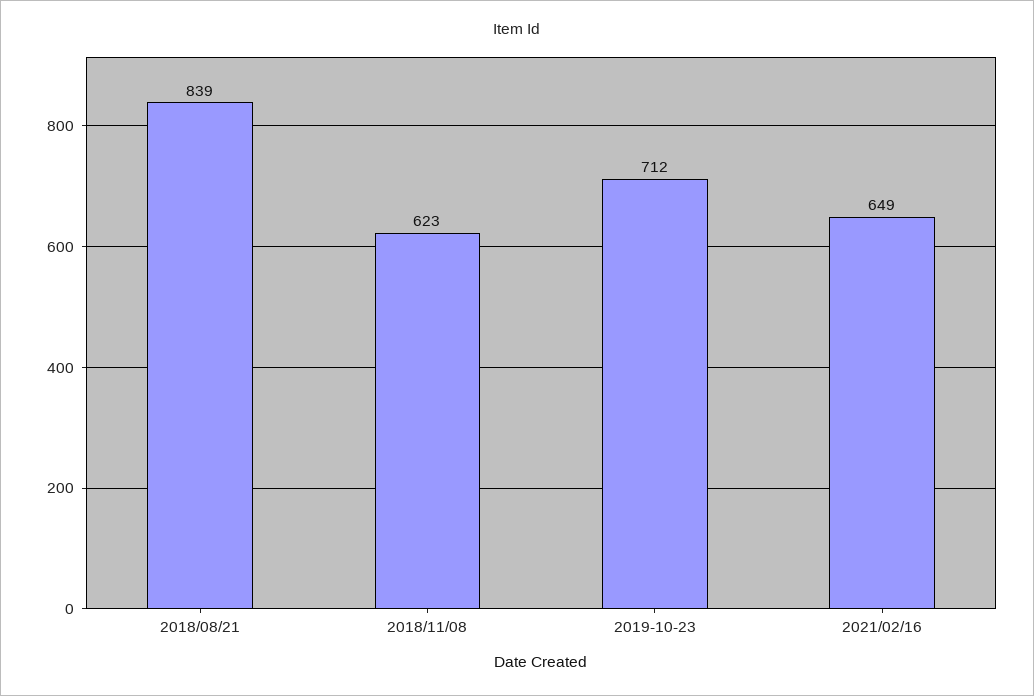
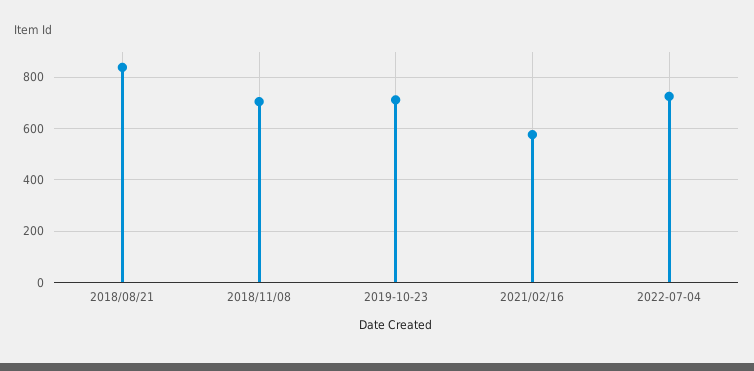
2018/11/08: 623 -> 700
2021/02/16: 649 -> 575
2022-07-04: none -> 725

